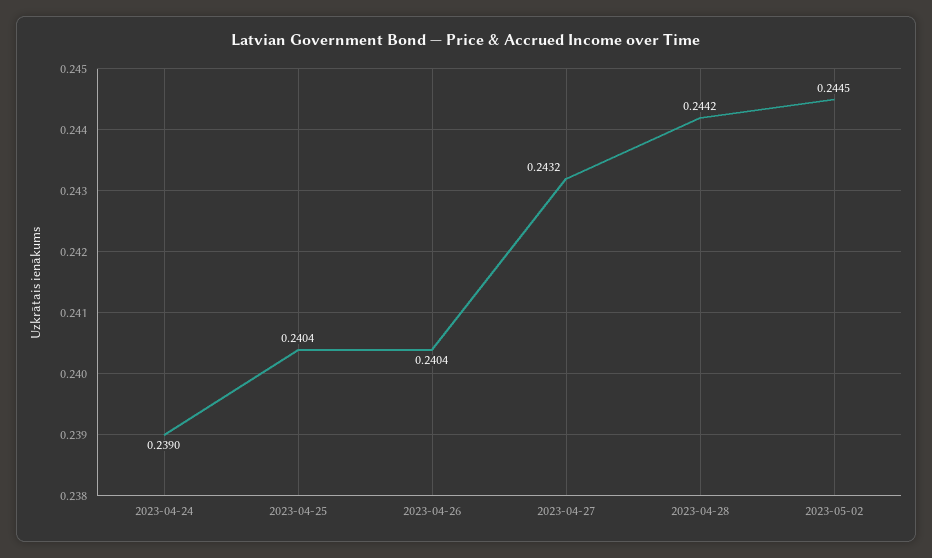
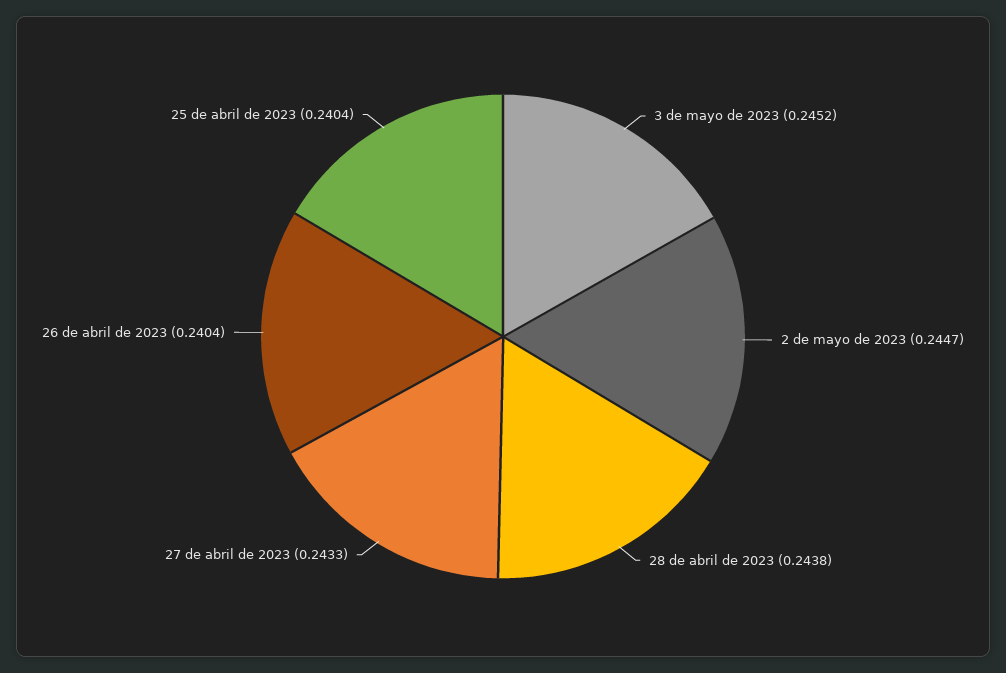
2023-04-24: 0.239 -> none
2023-04-27: 0.2432 -> 0.2433
2023-04-28: 0.2442 -> 0.2438
2023-05-02: 0.2445 -> 0.2447
3 de mayo de 2023: none -> 0.2452

